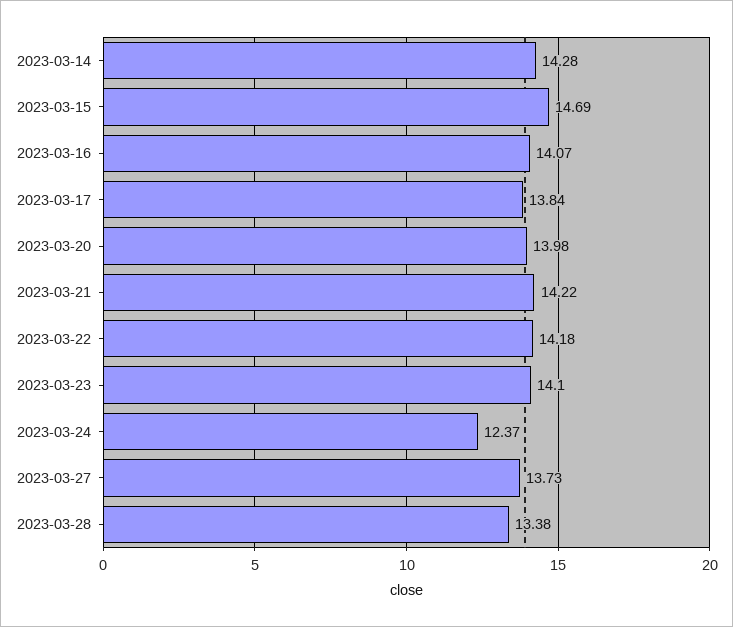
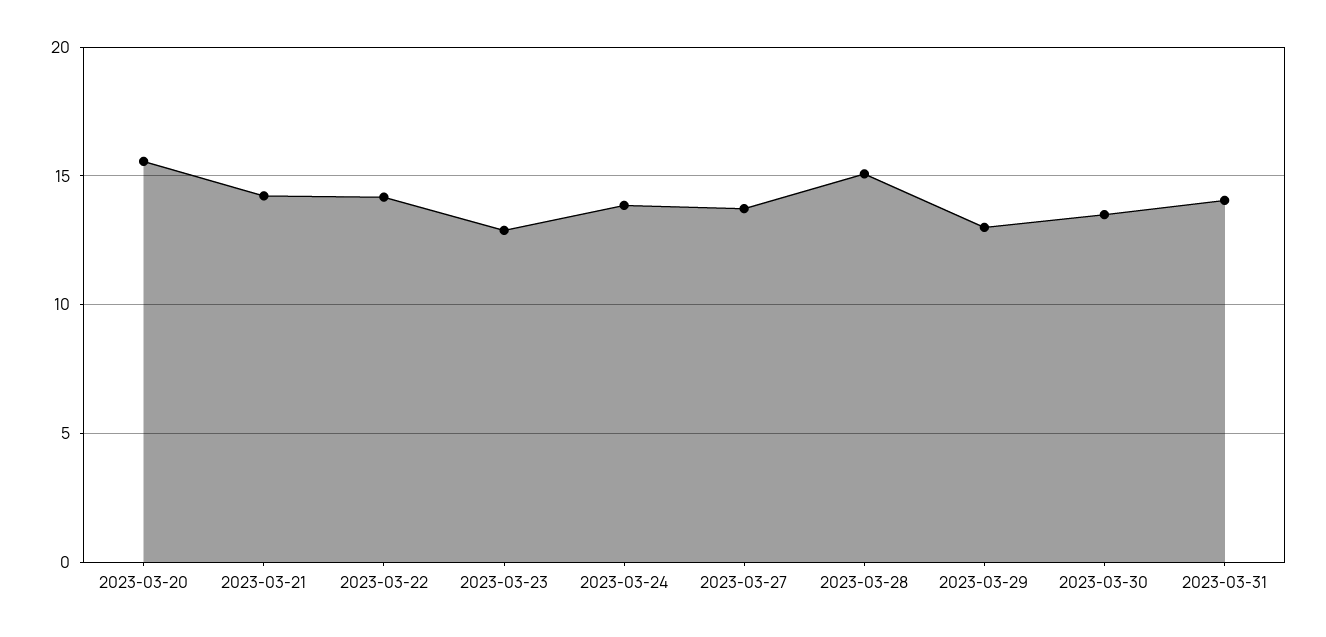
2023-03-14: 14.28 -> none
2023-03-15: 14.69 -> none
2023-03-16: 14.07 -> none
2023-03-17: 13.84 -> none
2023-03-20: 13.98 -> 15.5
2023-03-23: 14.1 -> 13
2023-03-24: 12.37 -> 14
2023-03-28: 13.38 -> 15
2023-03-29: none -> 13
2023-03-30: none -> 13.5
2023-03-31: none -> 14

